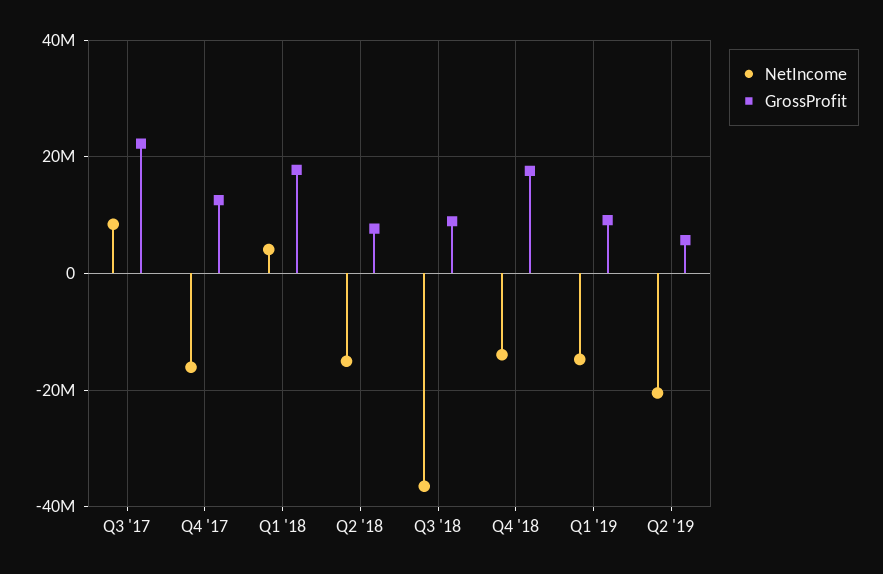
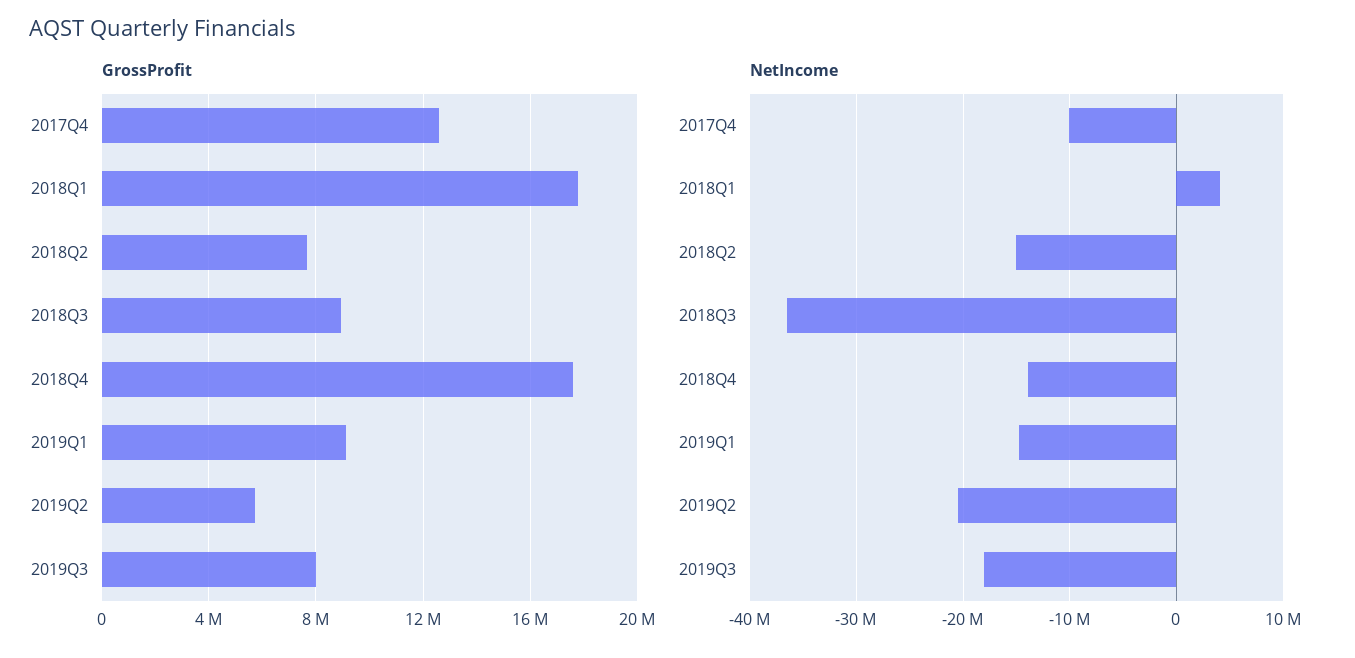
NetIncome, Q3 '17: 8000000 -> none
GrossProfit, Q3 '17: 22000000 -> none
NetIncome, Q4 '17: -16000000 -> -10000000
GrossProfit, 2019Q3: none -> 8000000
NetIncome, 2019Q3: none -> -18000000

